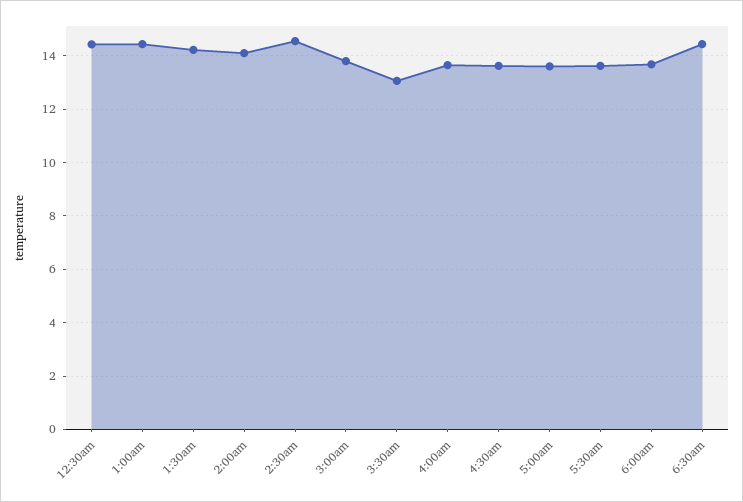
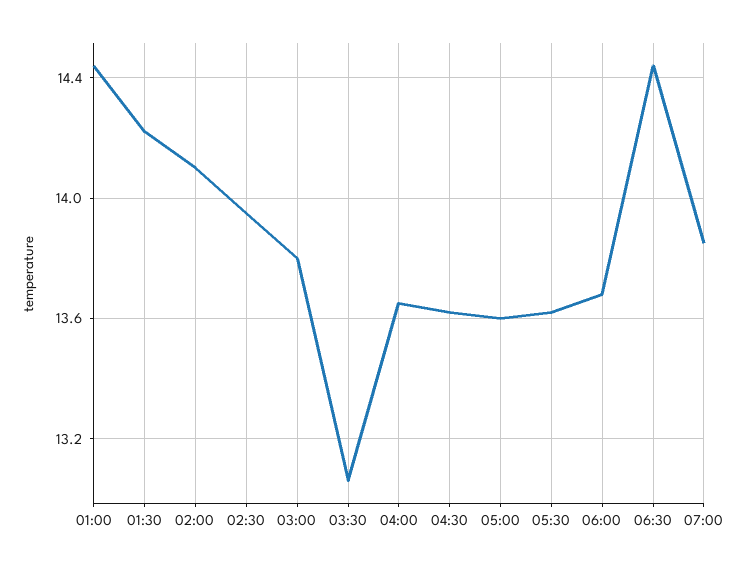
12:30am: 14.5 -> none
2:30am: 14.5 -> 13.95
07:00: none -> 13.85

